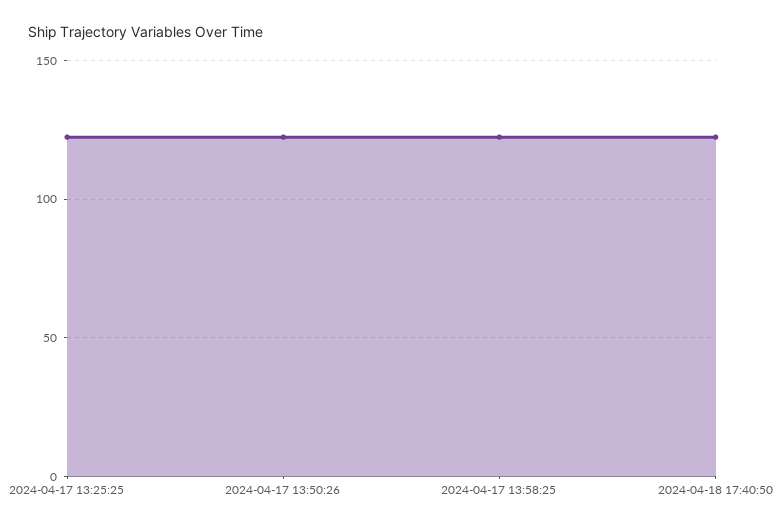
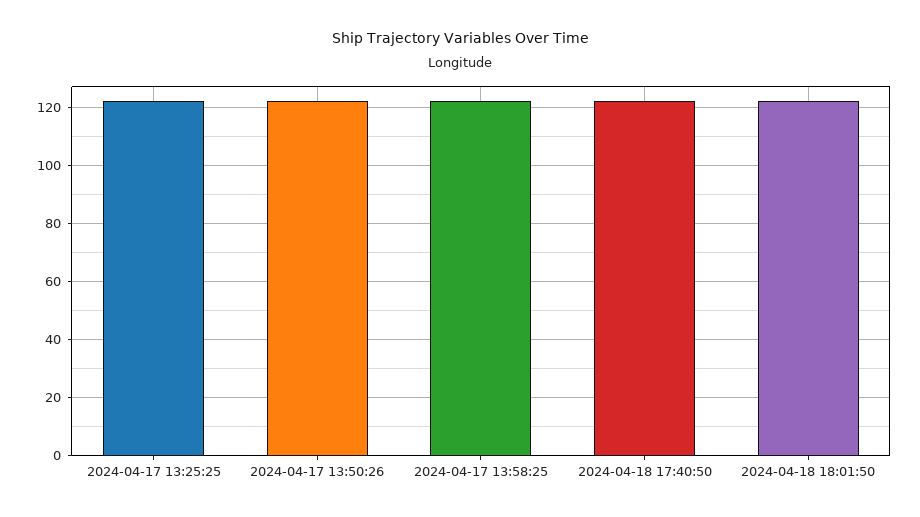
2024-04-18 18:01:50: none -> 122.5

